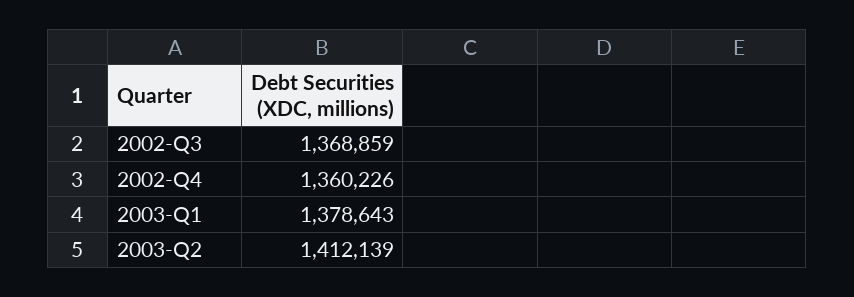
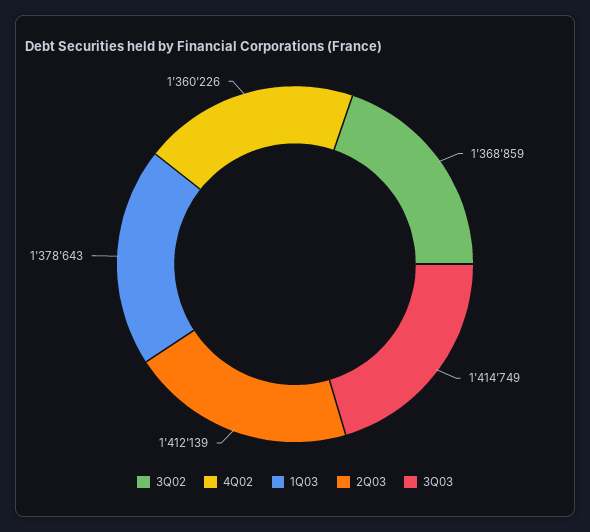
3Q03: none -> 1414749

